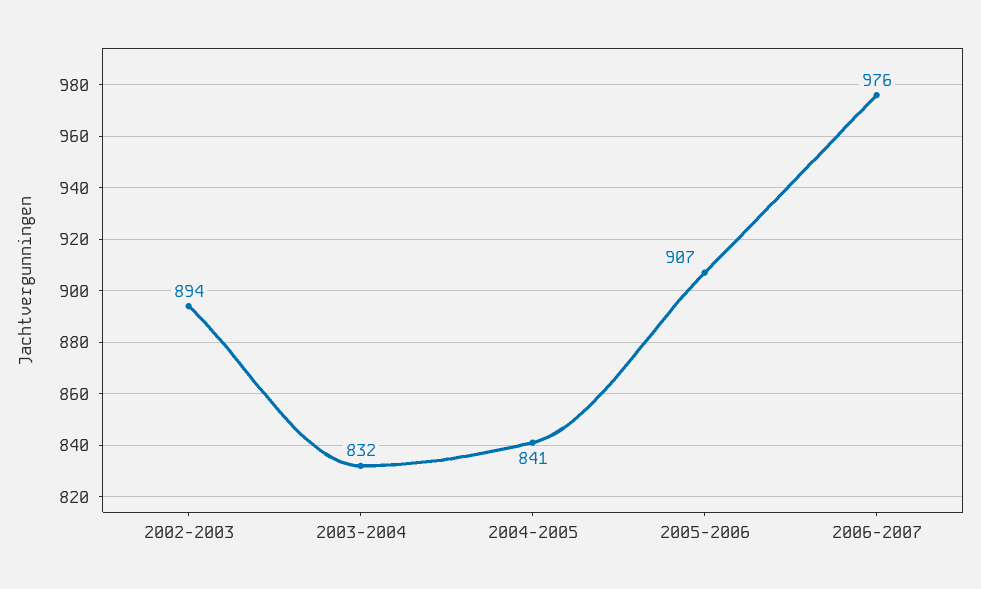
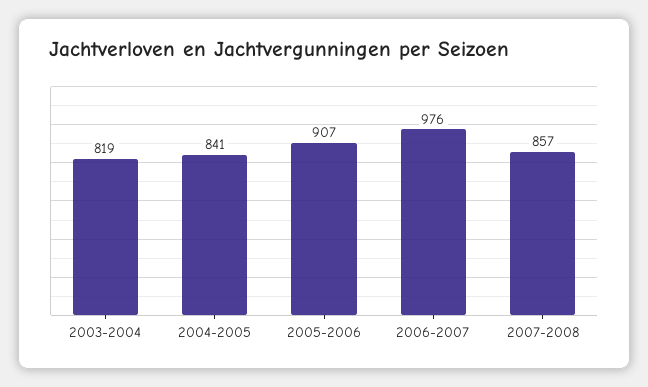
2002-2003: 894 -> none
2003-2004: 832 -> 819
2007-2008: none -> 857

